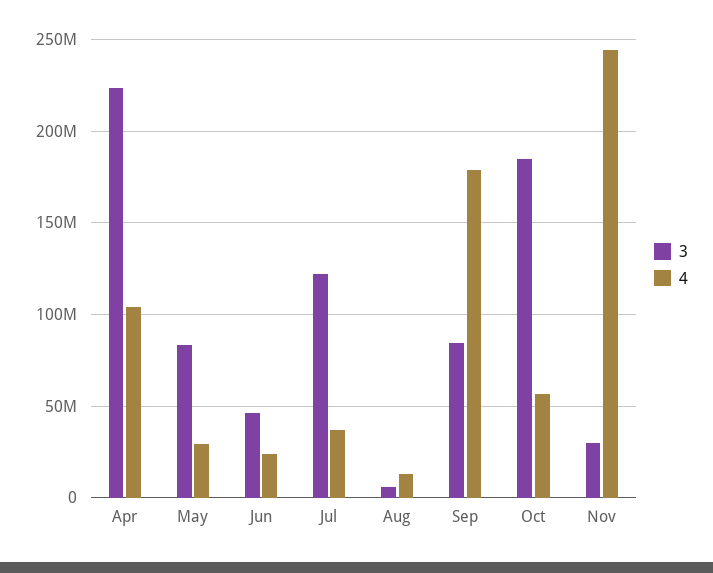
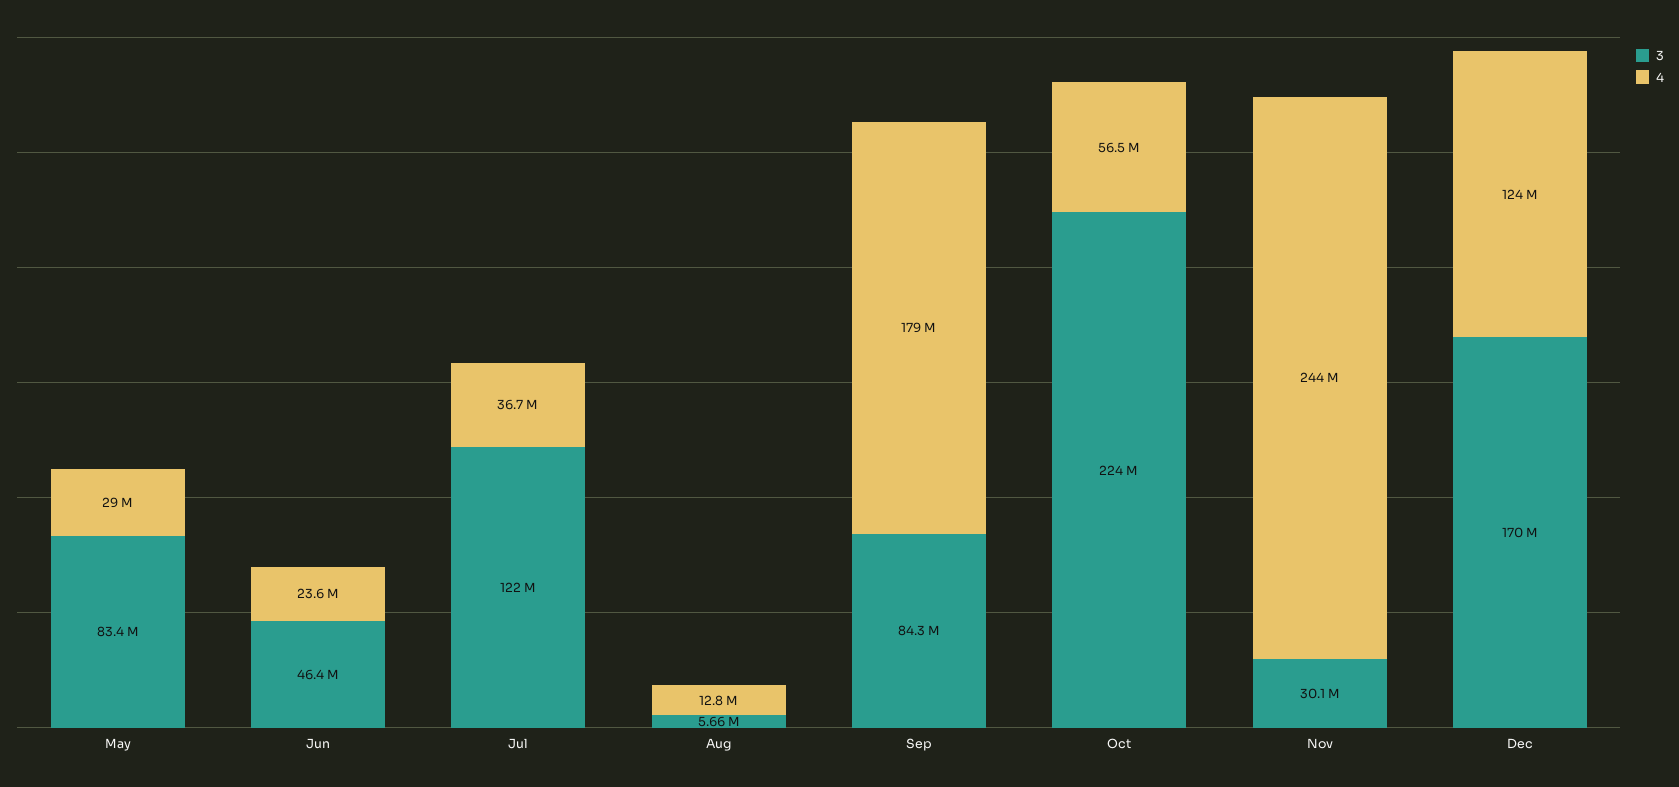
3, Apr: 225000000 -> none
4, Apr: 105000000 -> none
3, Oct: 185000000 -> 224000000
3, Dec: none -> 170000000
4, Dec: none -> 124000000

